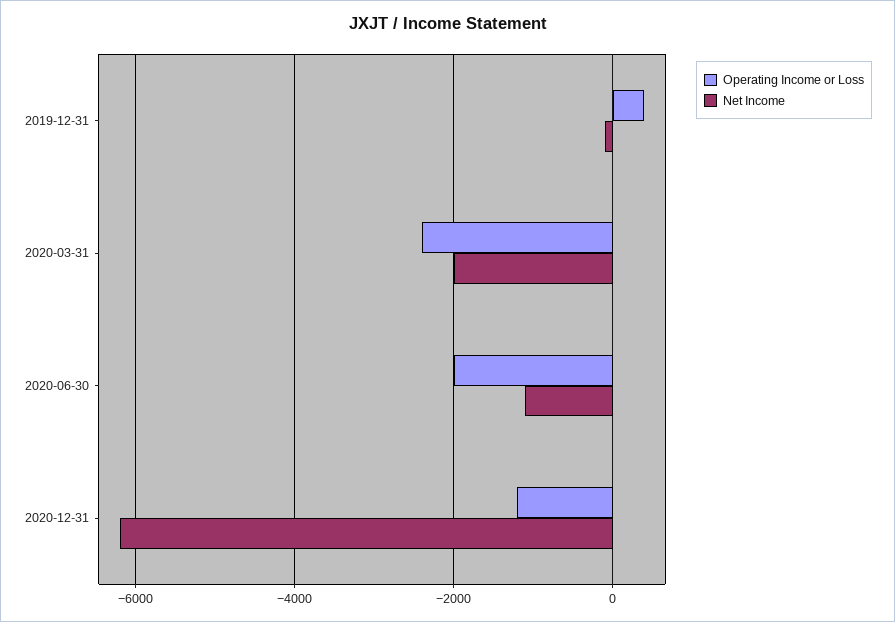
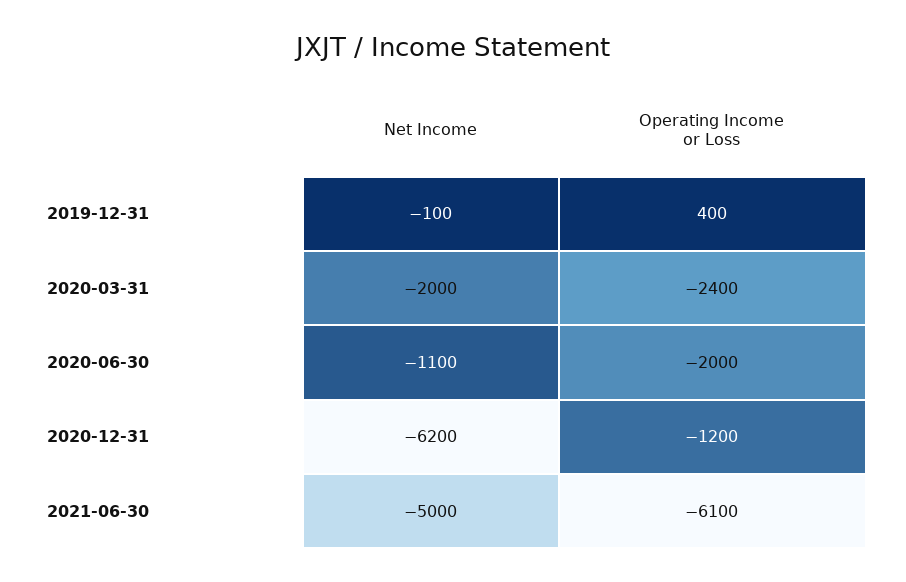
Net Income, 2021-06-30: none -> -5000
Operating Income or Loss, 2021-06-30: none -> -6100

